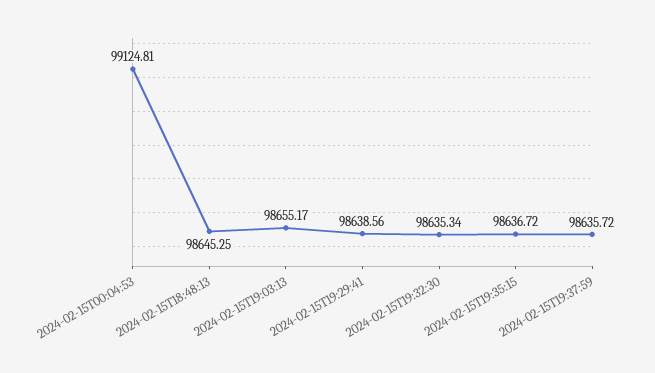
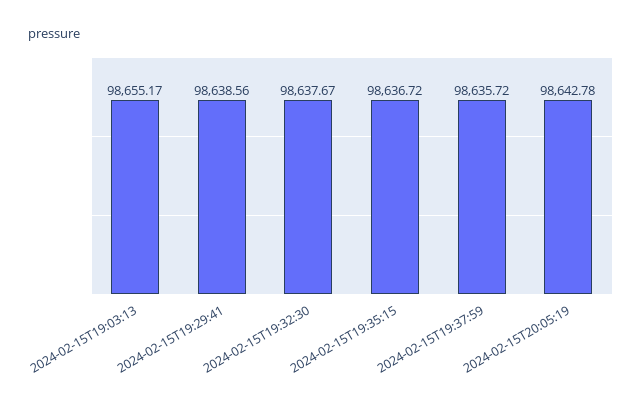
2024-02-15T00:04:53: 99124.81 -> none
2024-02-15T18:48:13: 98645.25 -> none
2024-02-15T19:32:30: 98635.34 -> 98637.67
2024-02-15T20:05:19: none -> 98642.78

